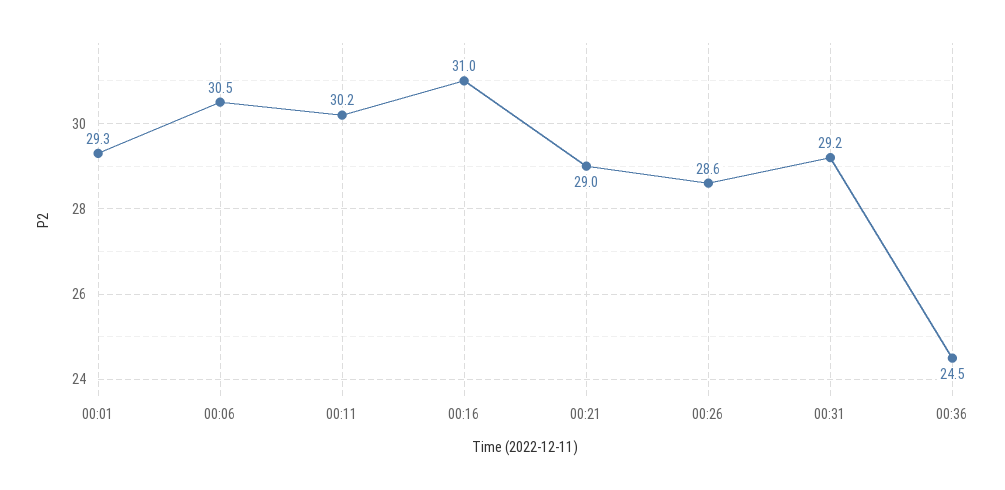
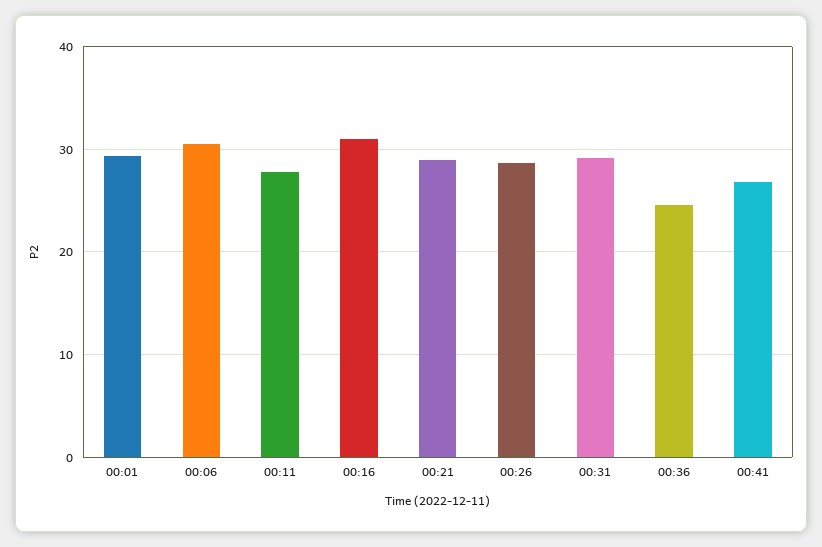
00:11: 30.2 -> 28
00:41: none -> 27

